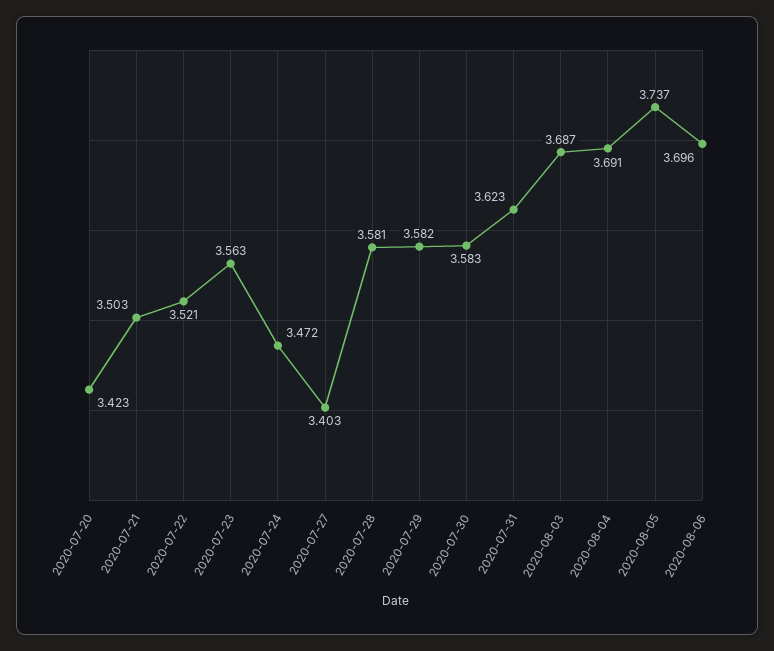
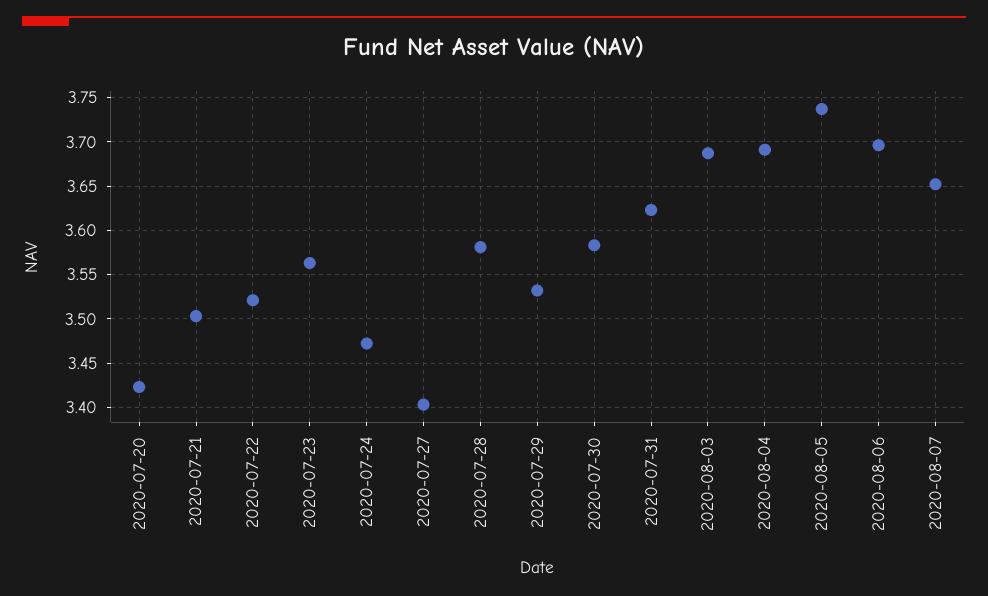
2020-07-29: 3.582 -> 3.53
2020-08-07: none -> 3.65

